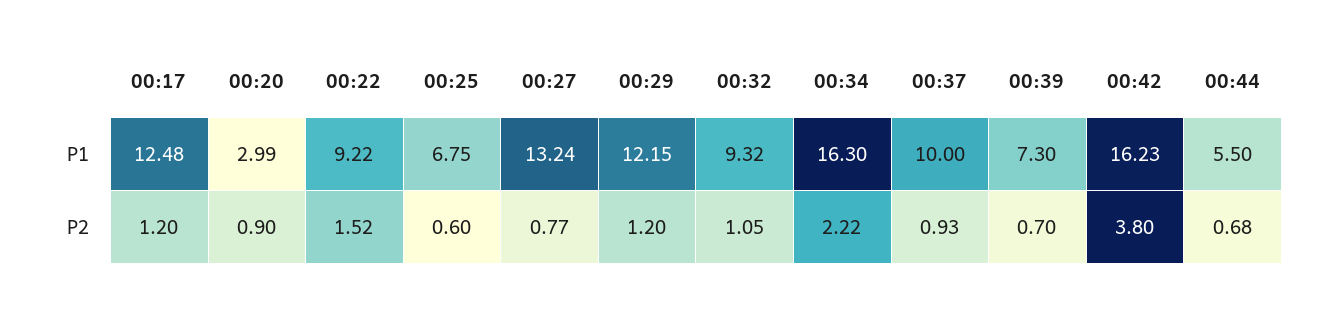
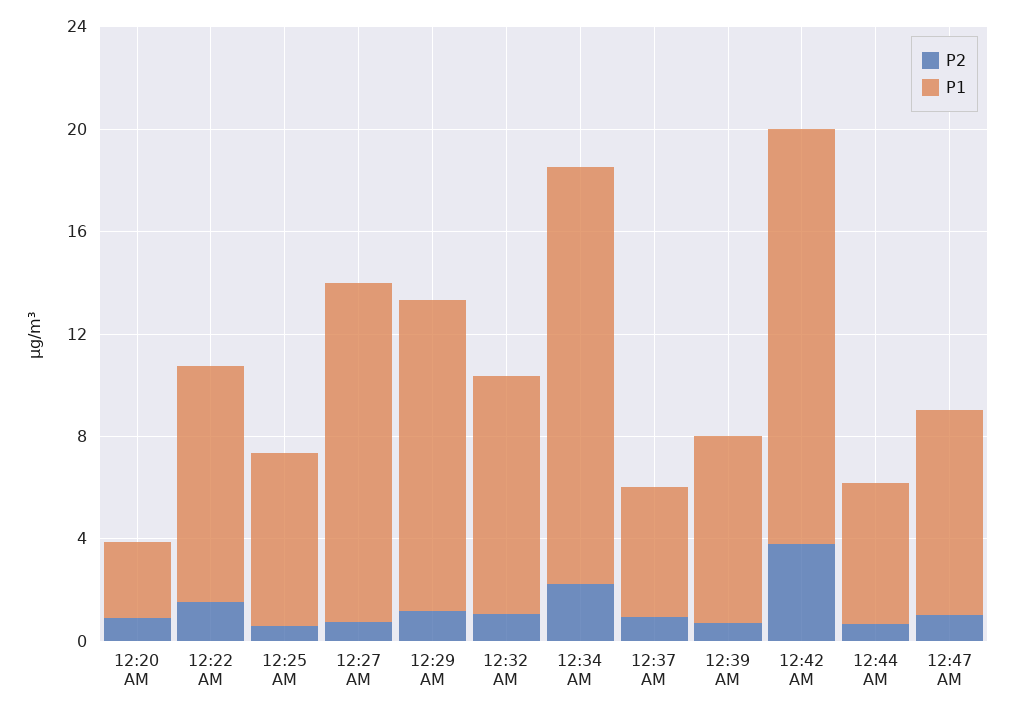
P1, 00:17: 12.48 -> none
P1, 00:37: 10 -> 5
P2, 00:17: 1.2 -> none
P2, 12:47 AM: none -> 1
P1, 12:47 AM: none -> 8

